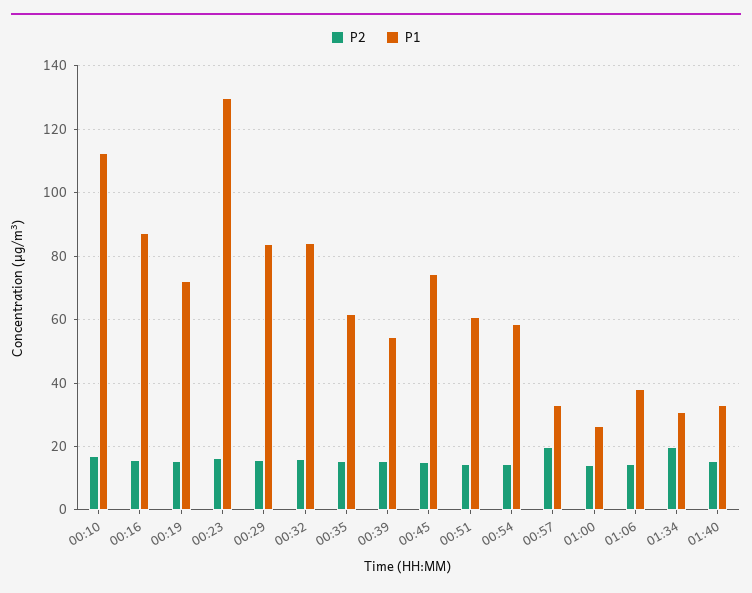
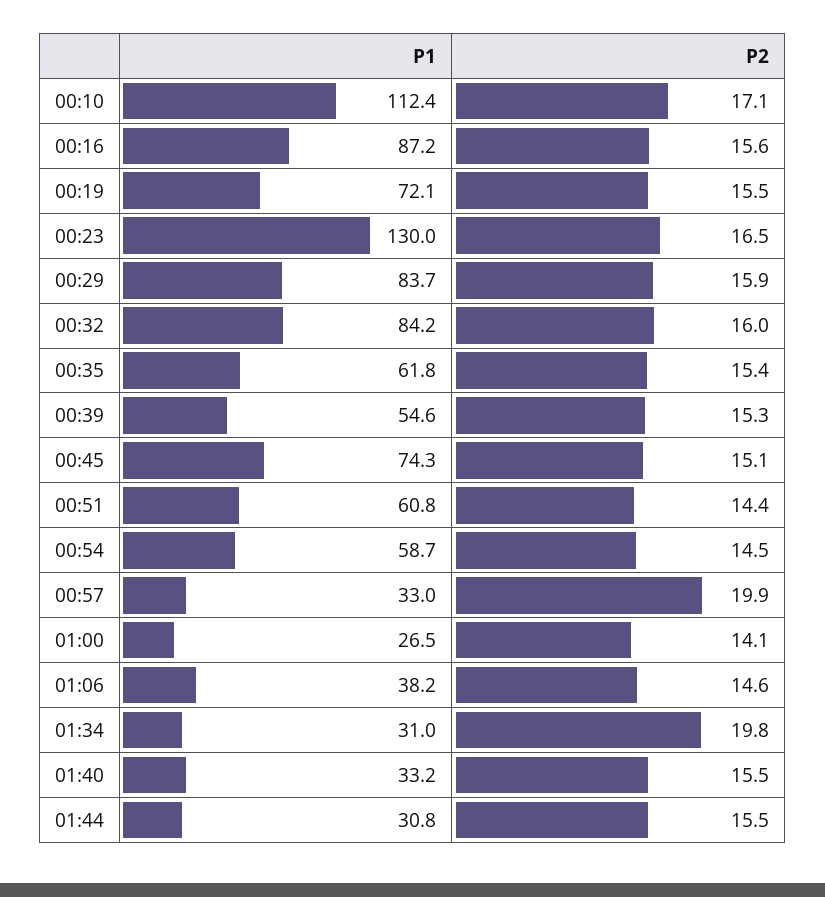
P1, 01:44: none -> 30.8
P2, 01:44: none -> 15.5

